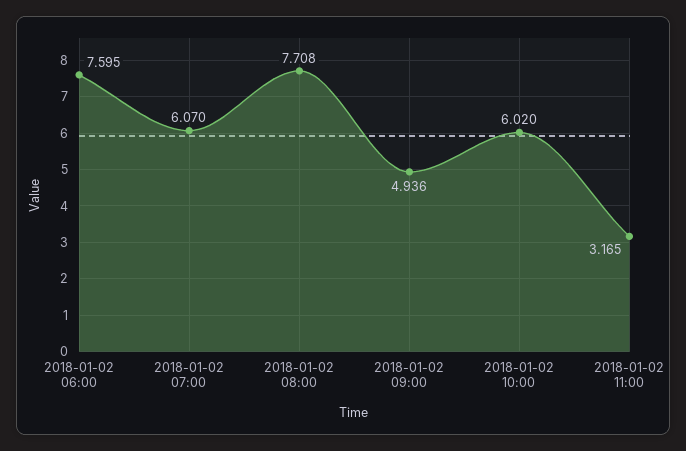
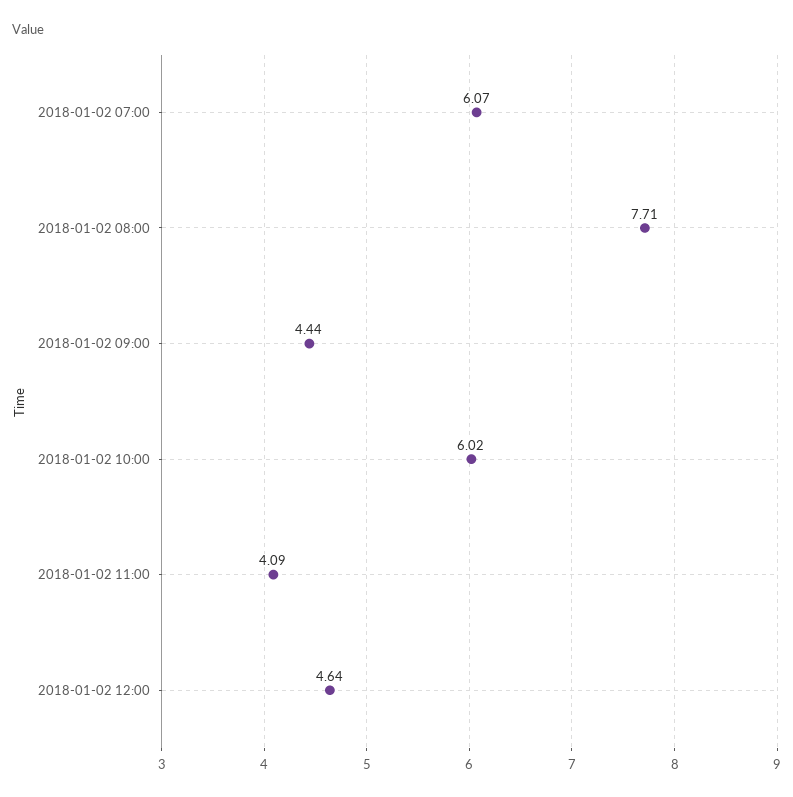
2018-01-02 06:00: 7.595 -> none
2018-01-02 09:00: 4.936 -> 4.44
2018-01-02 11:00: 3.165 -> 4.09
2018-01-02 12:00: none -> 4.64

